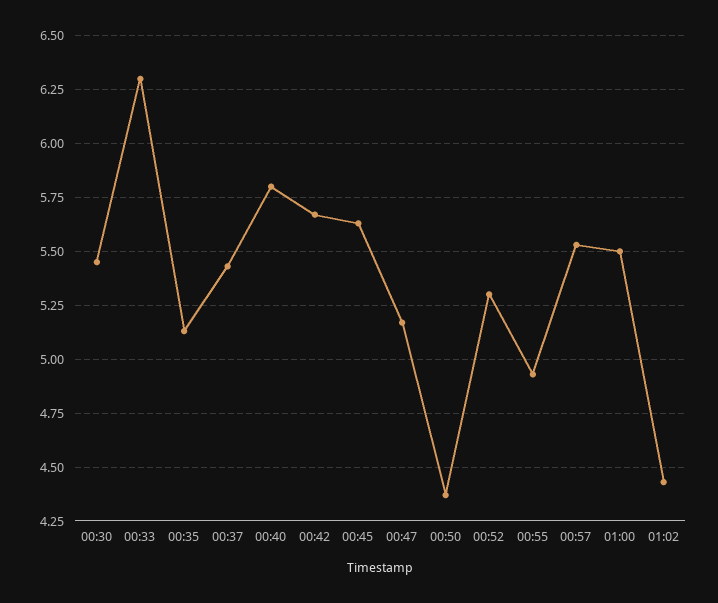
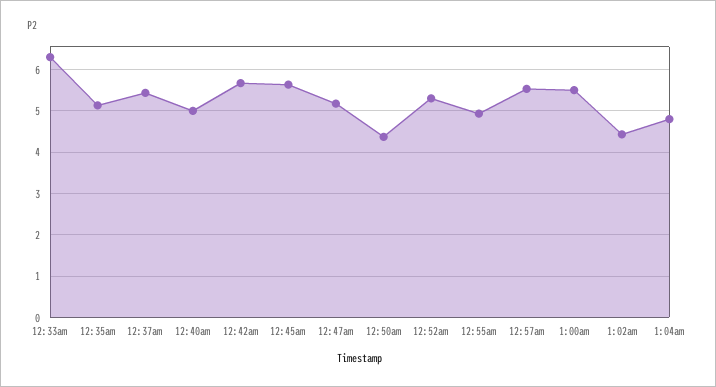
00:30: 5.45 -> none
00:40: 5.8 -> 5
1:04am: none -> 4.8

